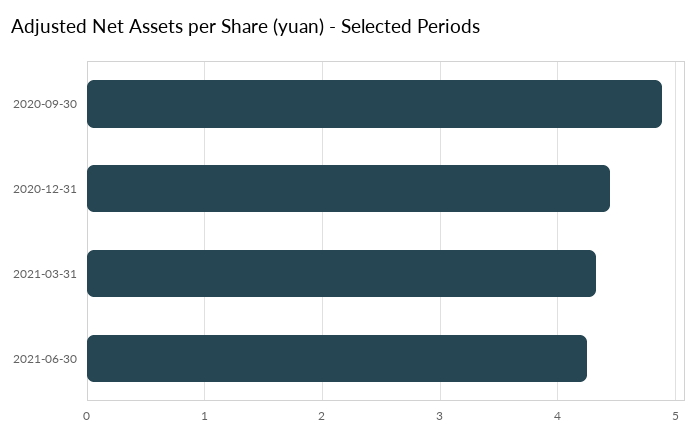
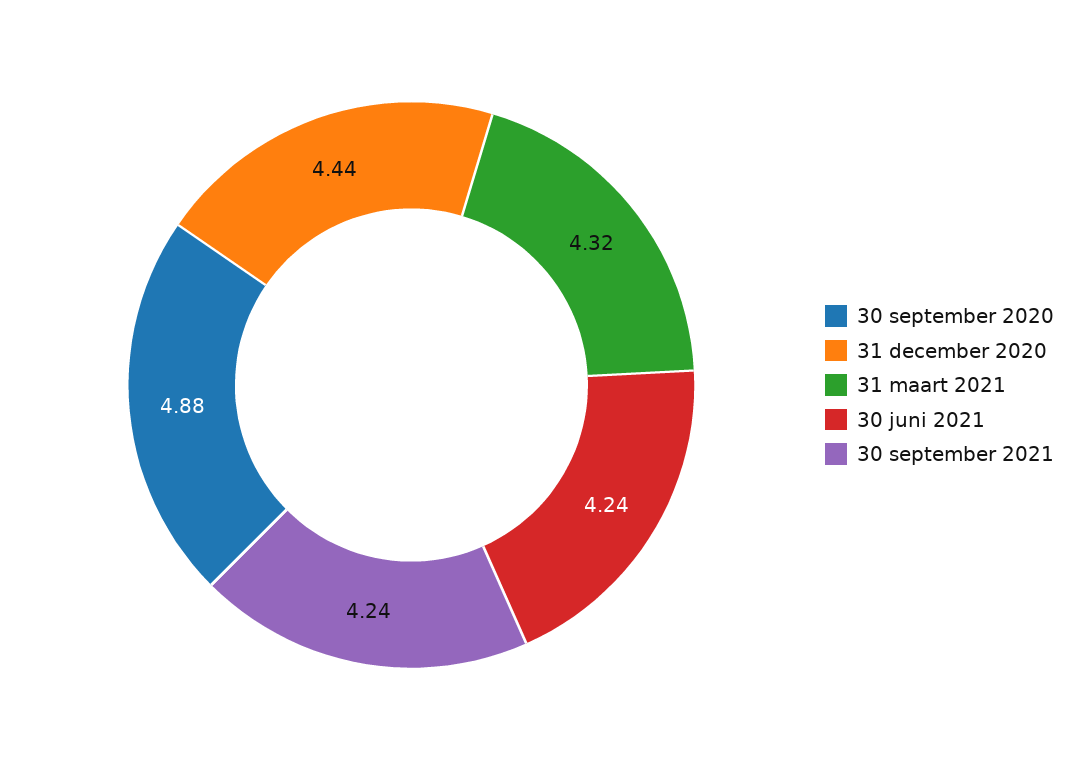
30 september 2021: none -> 4.24

